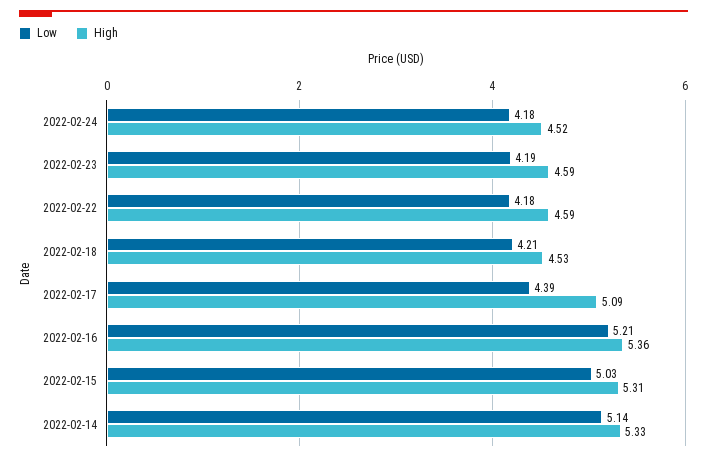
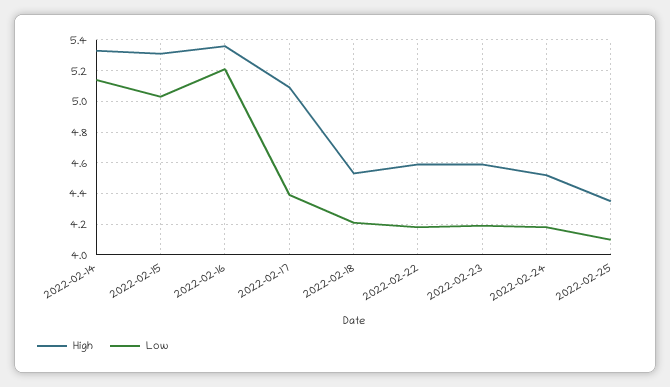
High, 2022-02-25: none -> 4.35
Low, 2022-02-25: none -> 4.1

